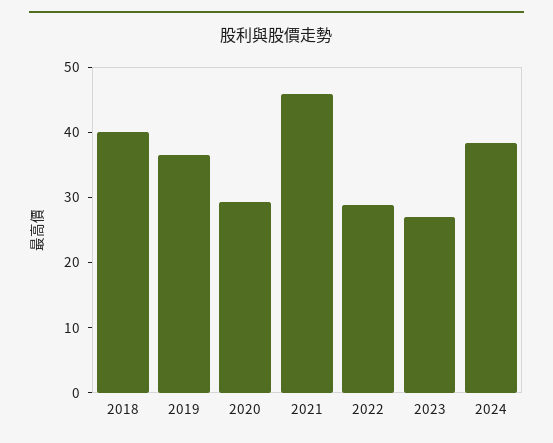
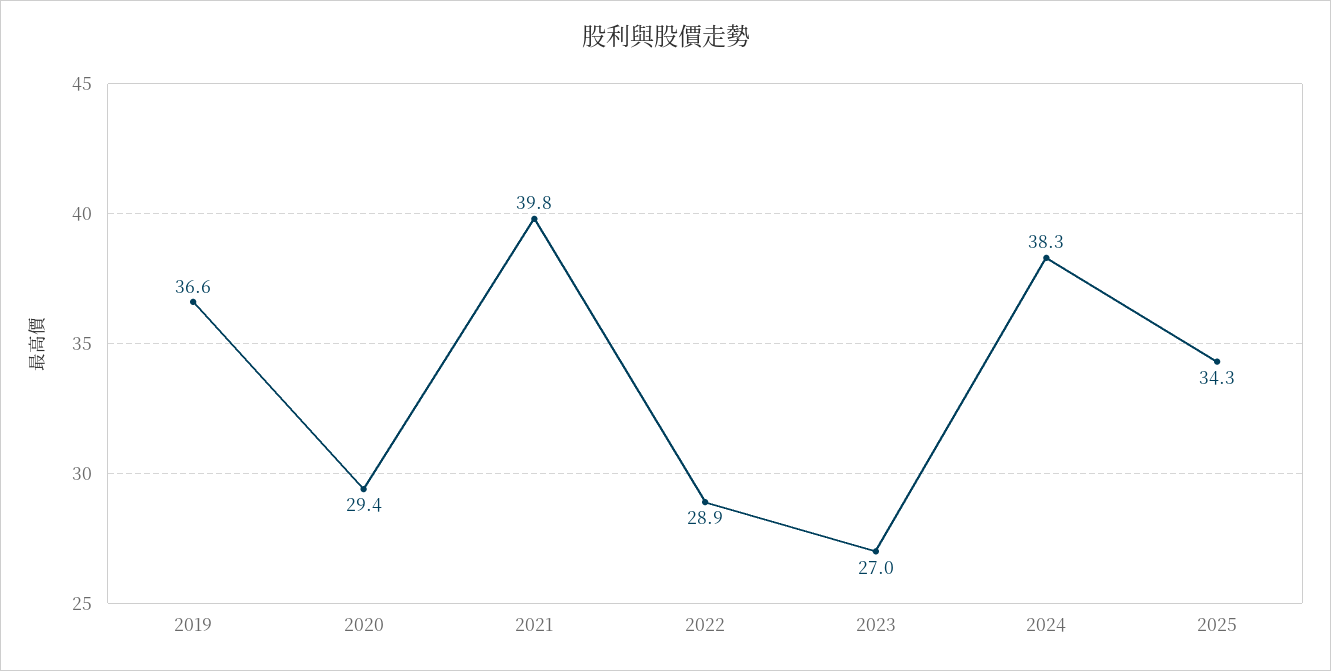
2018: 40 -> none
2021: 46 -> 39.8
2025: none -> 34.3

